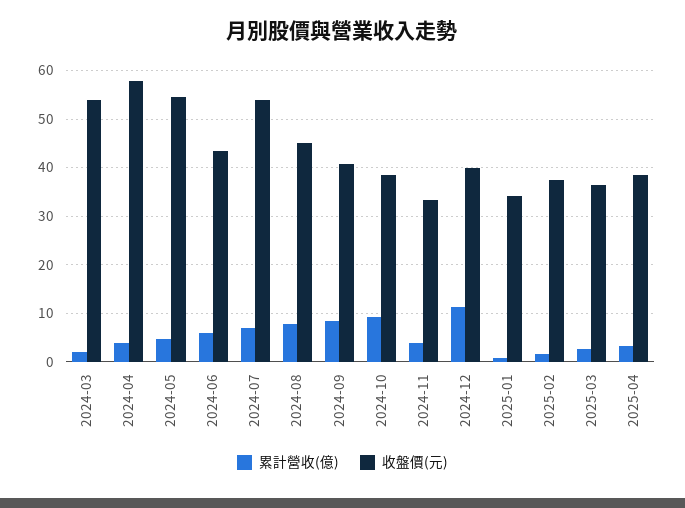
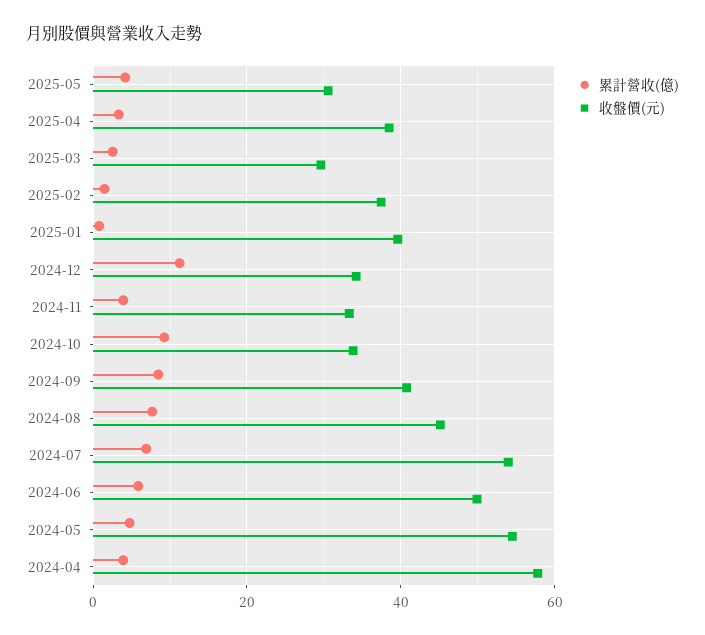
累計營收(億), 2024-03: 2 -> none
收盤價(元), 2024-03: 54 -> none
收盤價(元), 2024-06: 44 -> 50
收盤價(元), 2024-10: 38 -> 34
收盤價(元), 2024-12: 40 -> 34
收盤價(元), 2025-01: 34 -> 40
收盤價(元), 2025-03: 36 -> 30
累計營收(億), 2025-05: none -> 4
收盤價(元), 2025-05: none -> 30

